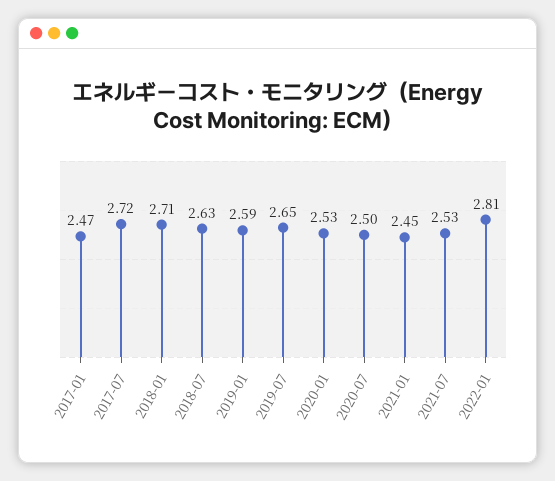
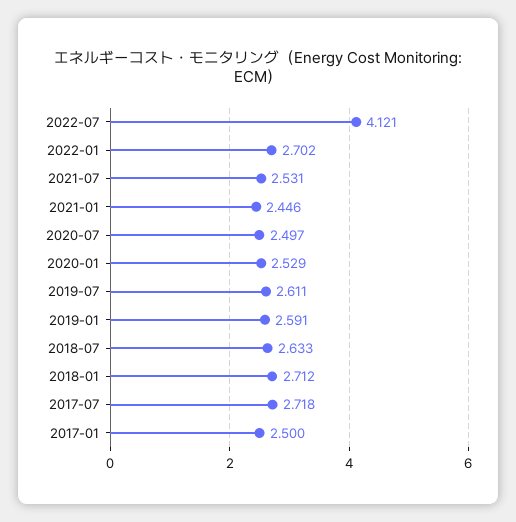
2017-01: 2.47 -> 2.5
2019-07: 2.65 -> 2.611
2022-01: 2.81 -> 2.702
2022-07: none -> 4.121

